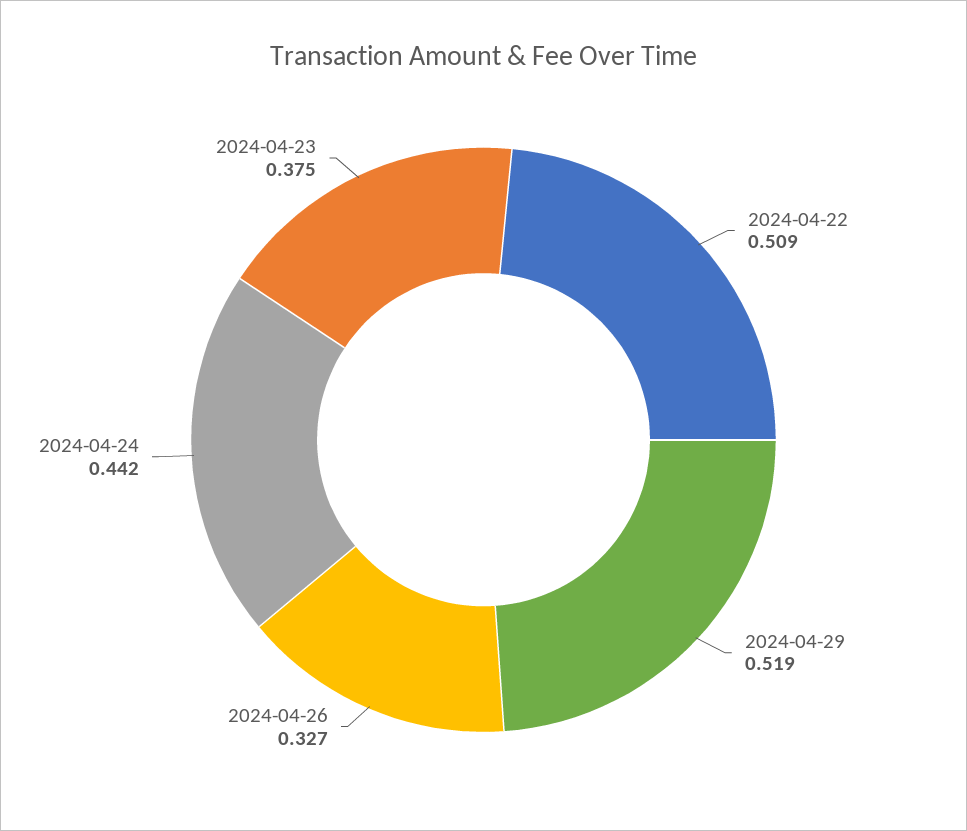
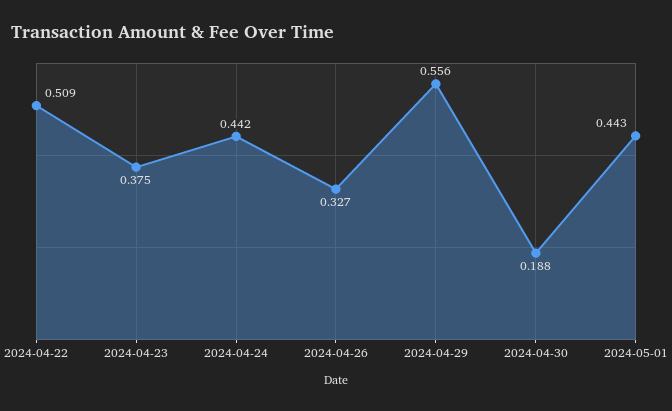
2024-04-29: 0.519 -> 0.556
2024-04-30: none -> 0.188
2024-05-01: none -> 0.443

